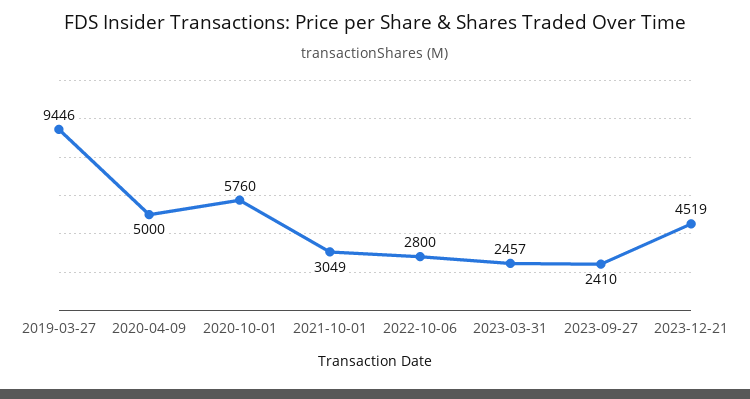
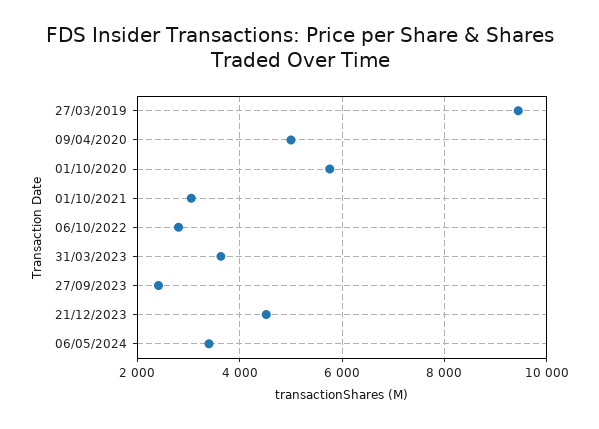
2023-03-31: 2457 -> 3600
06/05/2024: none -> 3400

